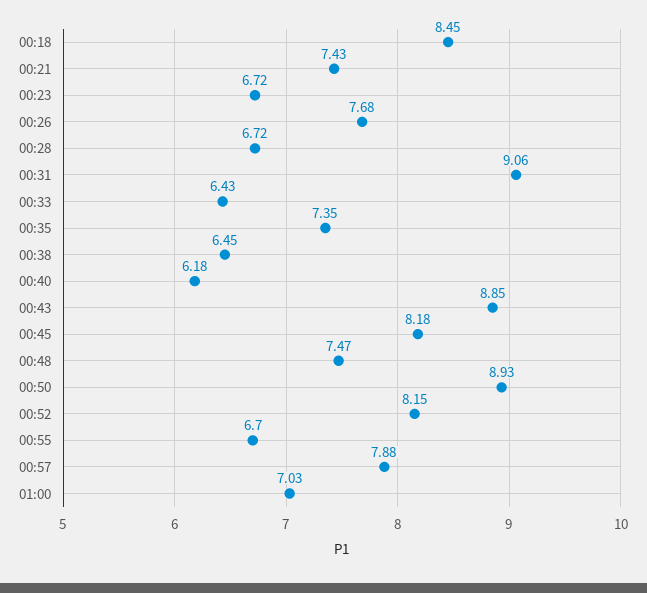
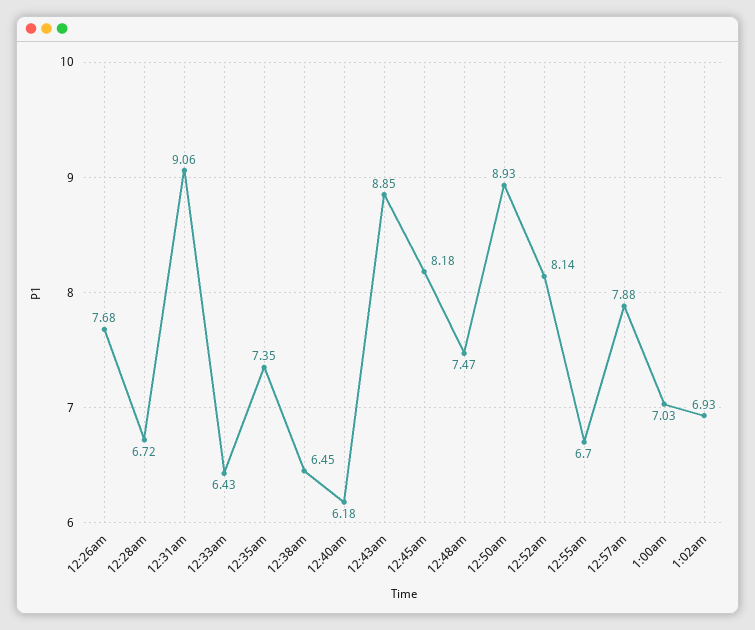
00:18: 8.45 -> none
00:21: 7.43 -> none
00:23: 6.72 -> none
00:52: 8.15 -> 8.14
1:02am: none -> 6.93

